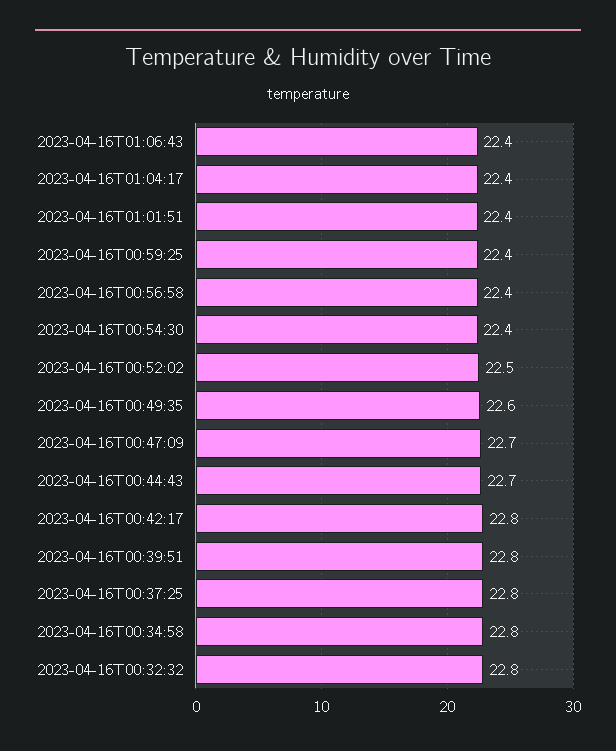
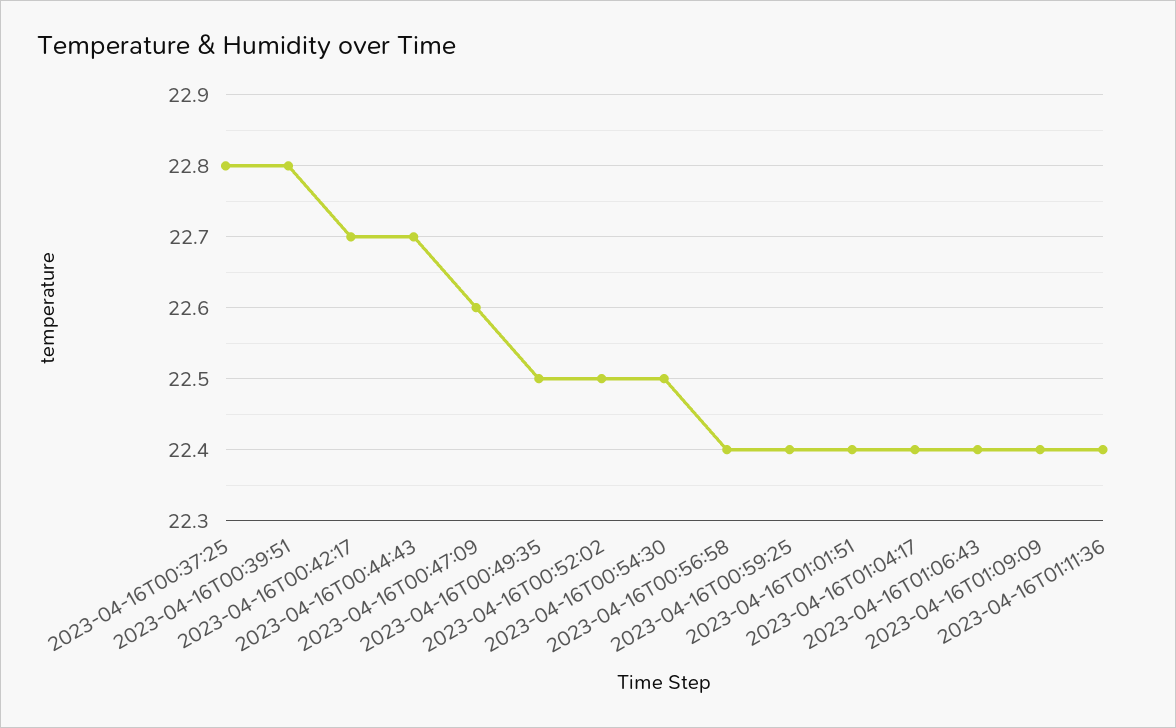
2023-04-16T00:54:30: 22.4 -> 22.5
2023-04-16T00:49:35: 22.6 -> 22.5
2023-04-16T00:47:09: 22.7 -> 22.6
2023-04-16T00:42:17: 22.8 -> 22.7
2023-04-16T00:34:58: 22.8 -> none
2023-04-16T00:32:32: 22.8 -> none
2023-04-16T01:09:09: none -> 22.4
2023-04-16T01:11:36: none -> 22.4

